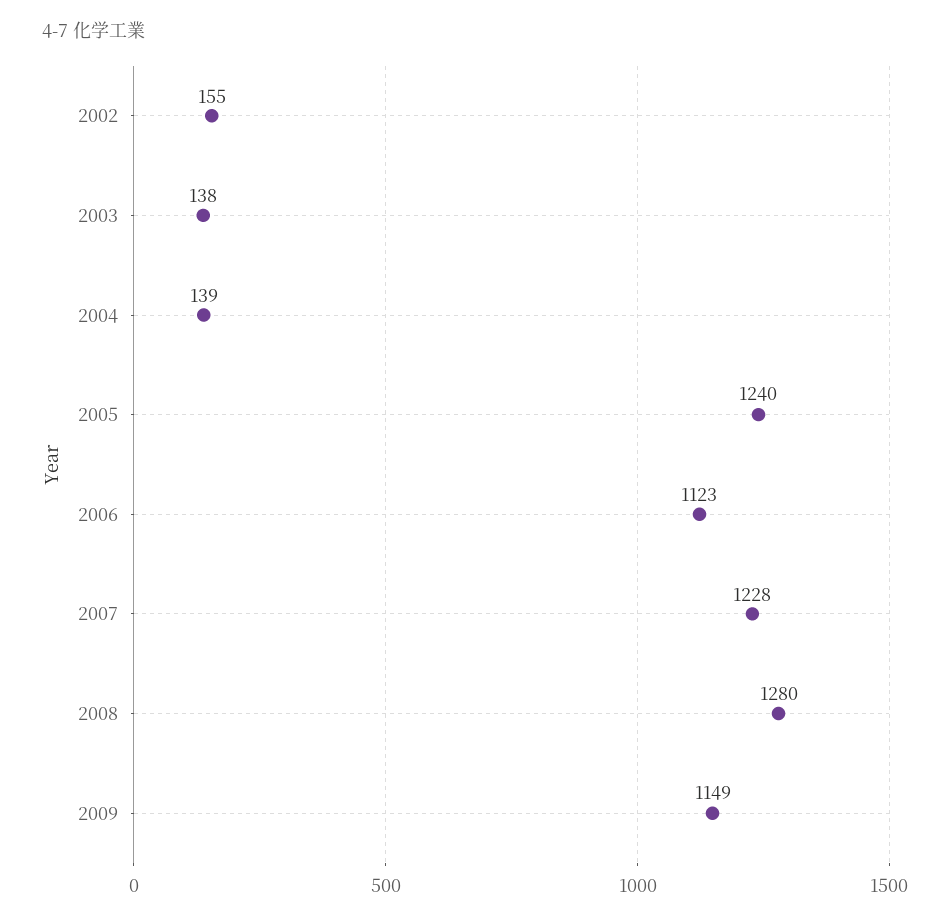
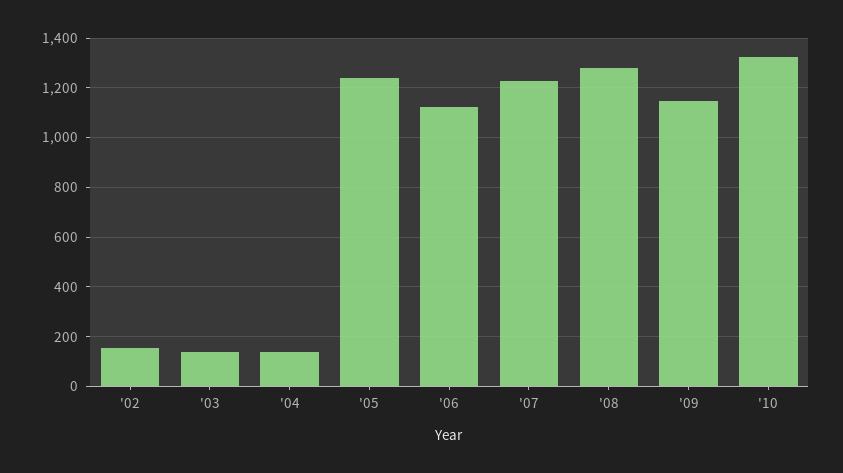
'10: none -> 1325

